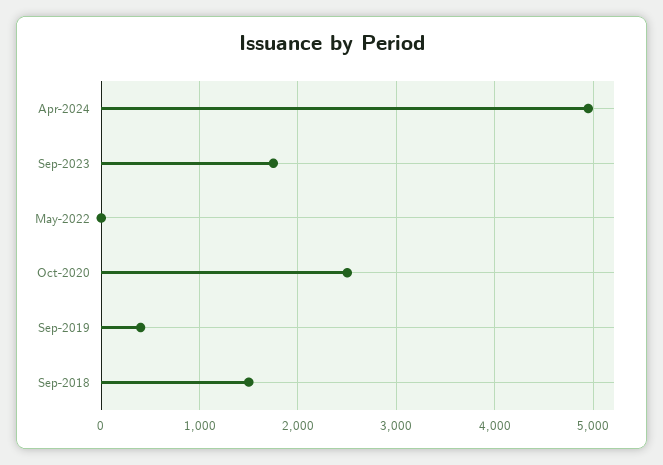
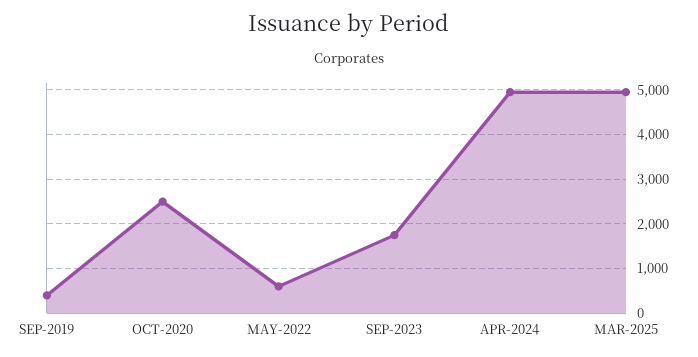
May-2022: 0 -> 600
Sep-2018: 1500 -> none
MAR-2025: none -> 5000

